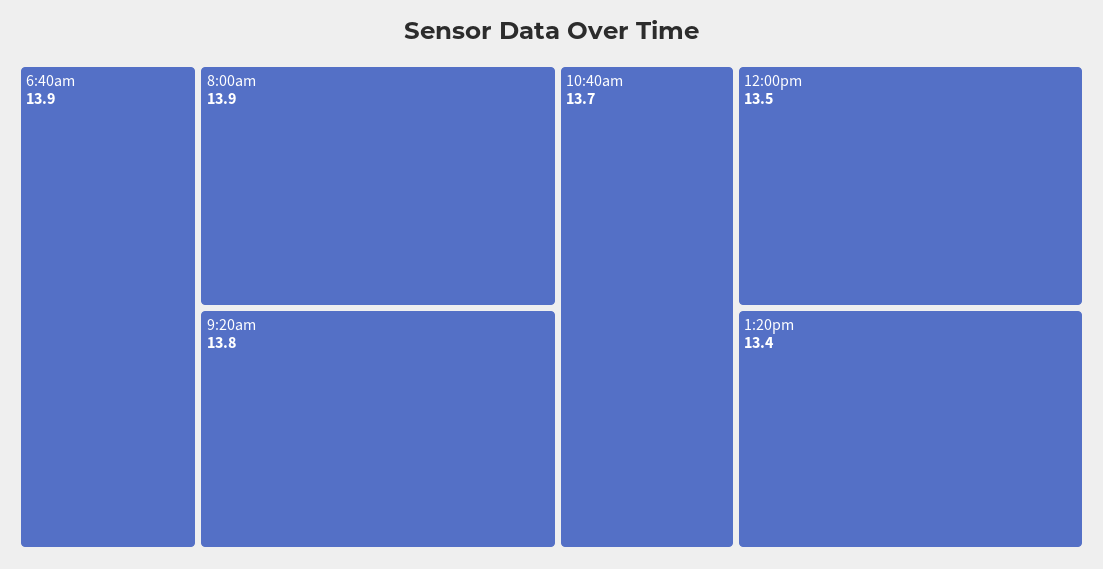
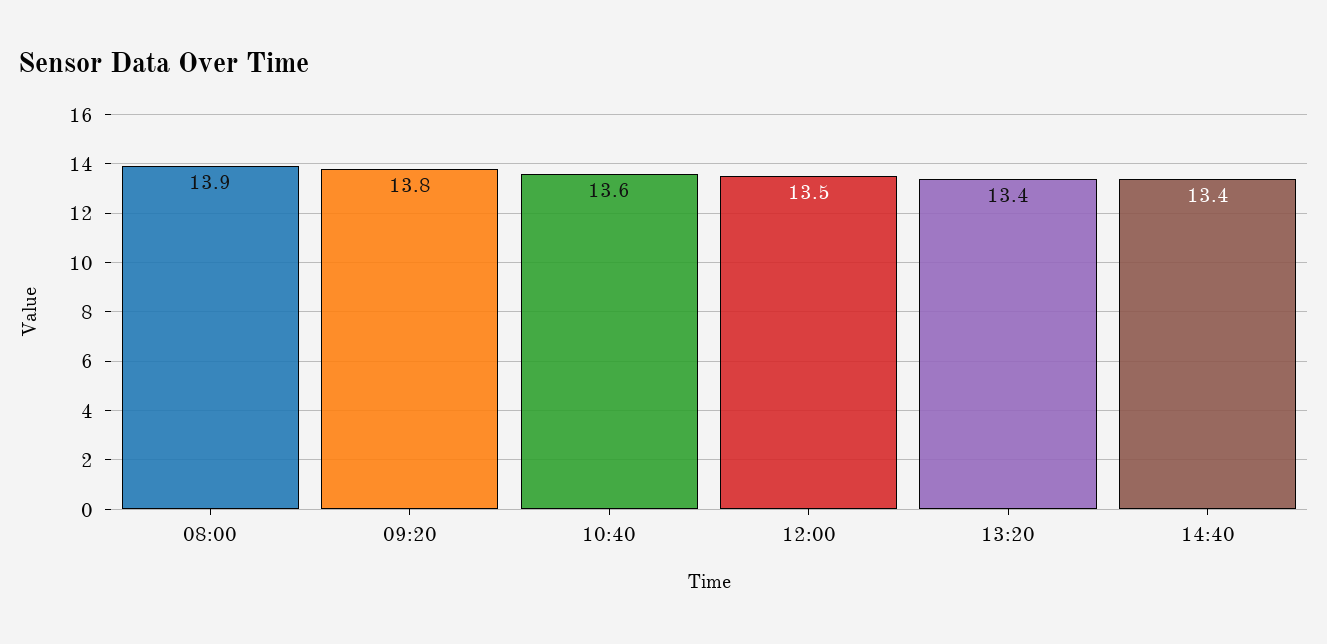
6:40am: 13.9 -> none
10:40am: 13.7 -> 13.6
14:40: none -> 13.4

